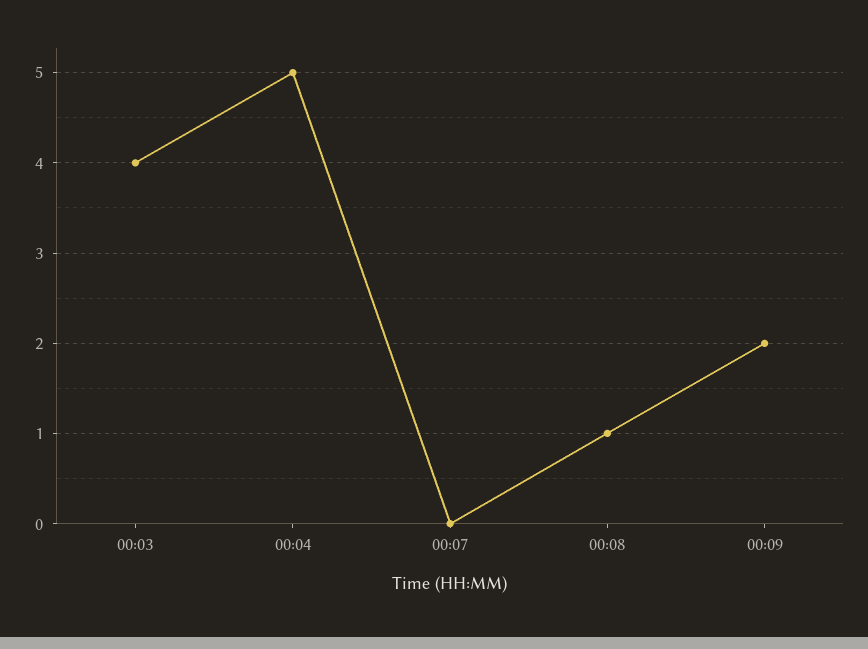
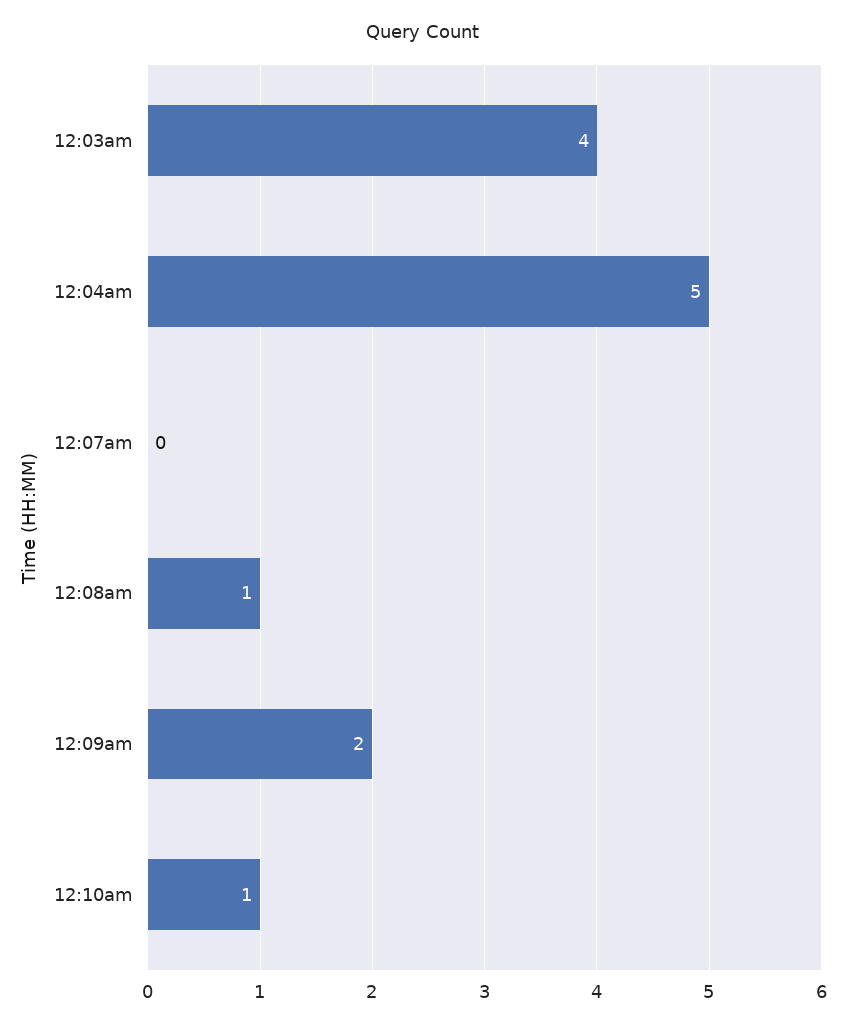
12:10am: none -> 1

